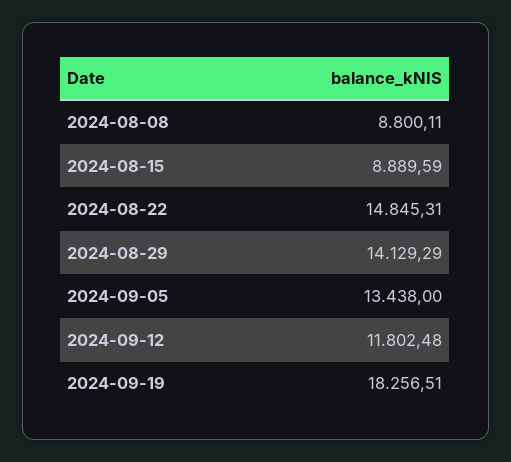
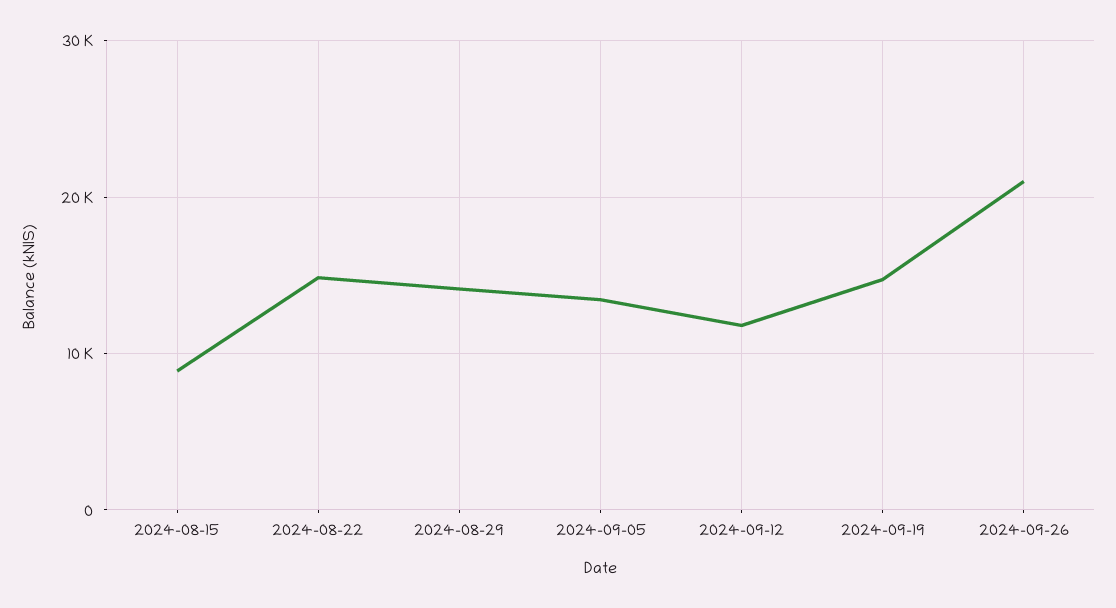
2024-08-08: 8800.11 -> none
2024-09-19: 18256.51 -> 15000
2024-09-26: none -> 21000

